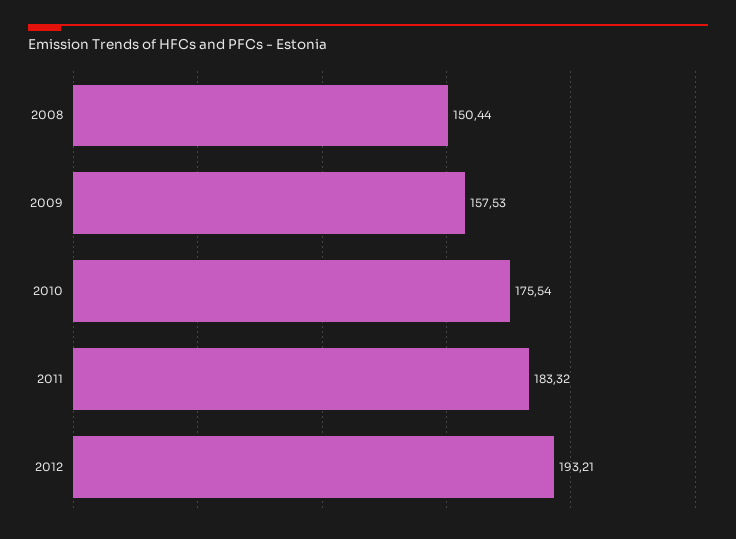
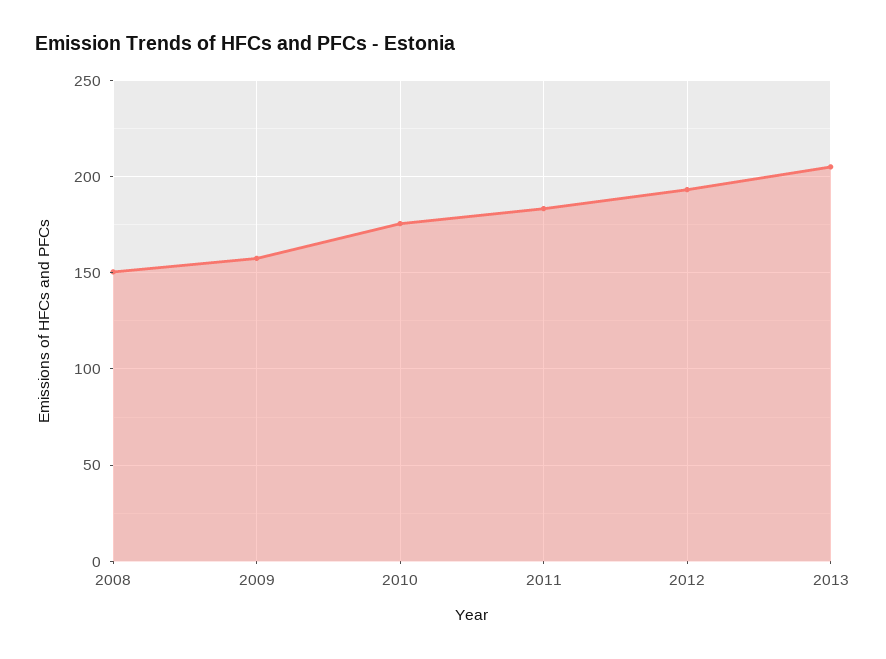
2013: none -> 205

